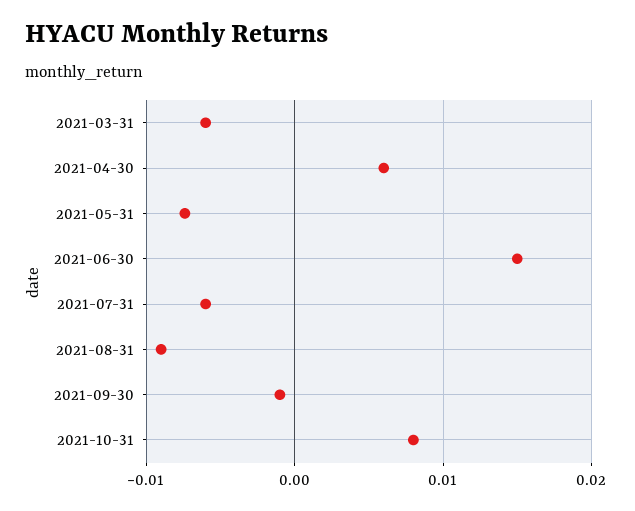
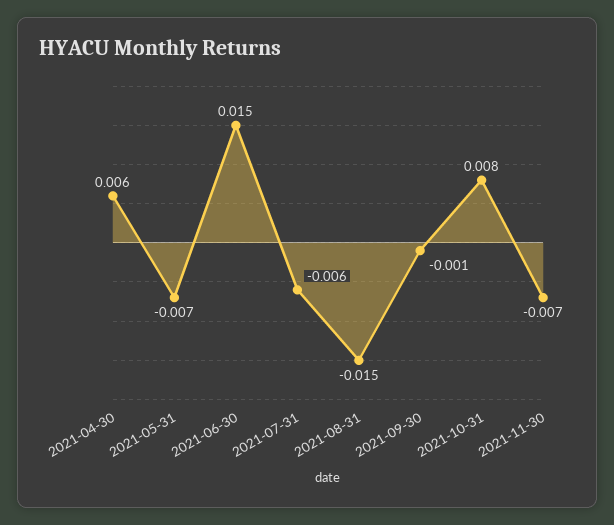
2021-03-31: -0.006 -> none
2021-08-31: -0.009 -> -0.015
2021-11-30: none -> -0.007

